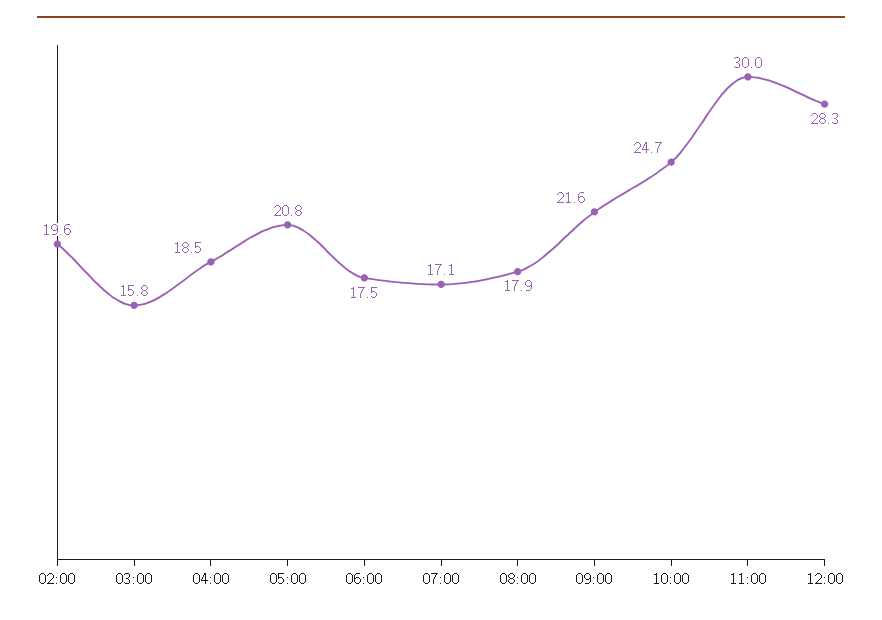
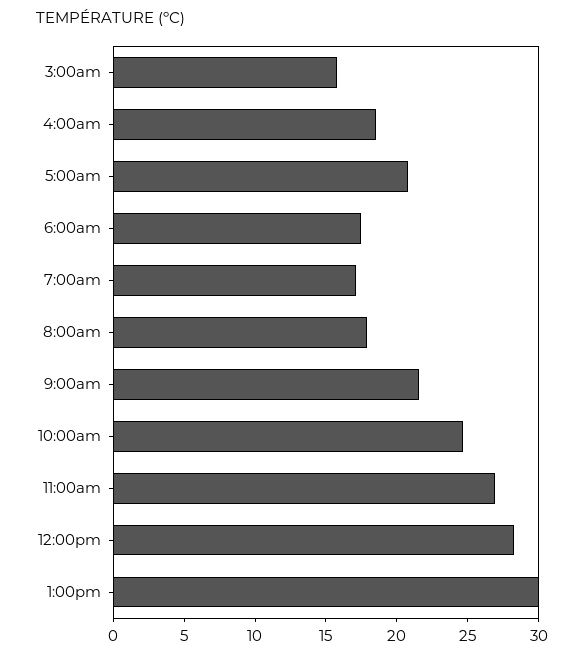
02:00: 19.6 -> none
11:00: 30 -> 27
1:00pm: none -> 30

